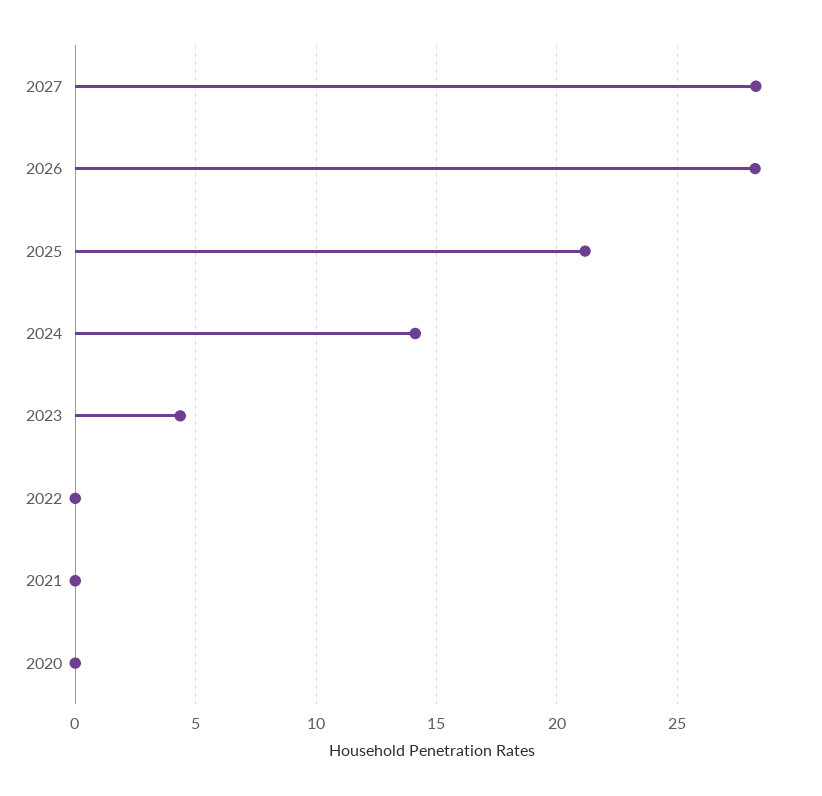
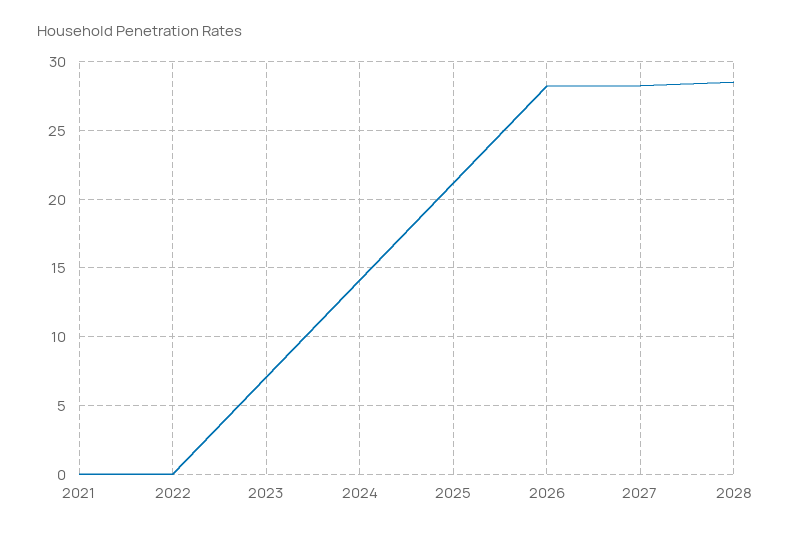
2023: 4.5 -> 7
2020: 0 -> none
2028: none -> 28.5

